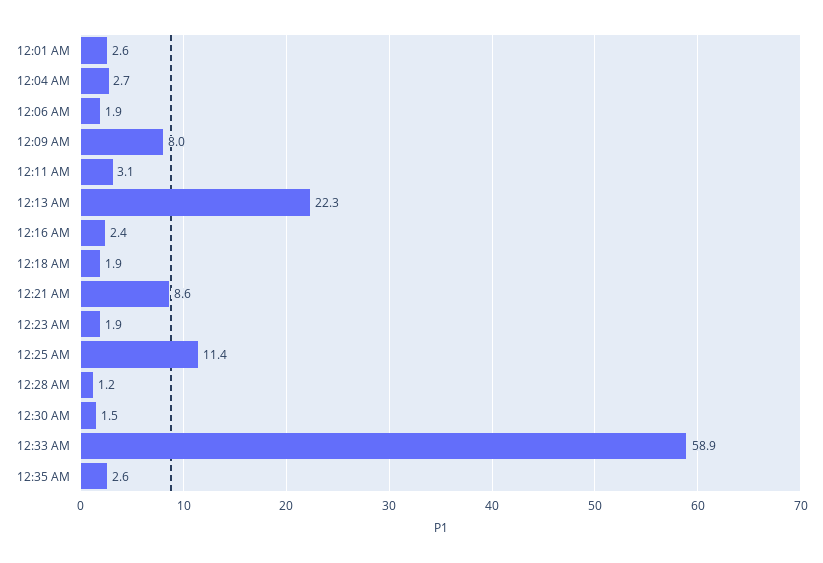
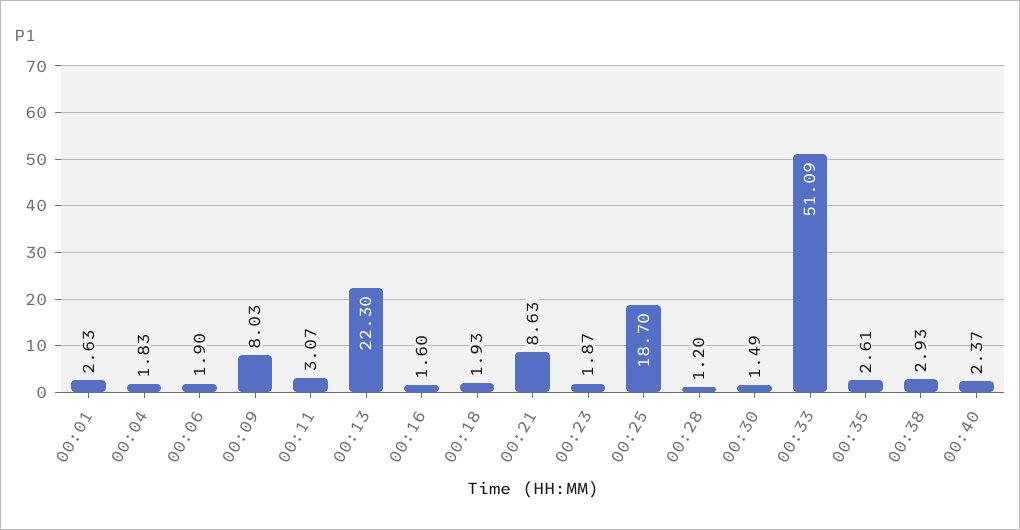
12:04 AM: 2.7 -> 1.83
12:16 AM: 2.4 -> 1.6
12:25 AM: 11.4 -> 18.7
12:33 AM: 58.9 -> 51.09
00:38: none -> 2.93
00:40: none -> 2.37

